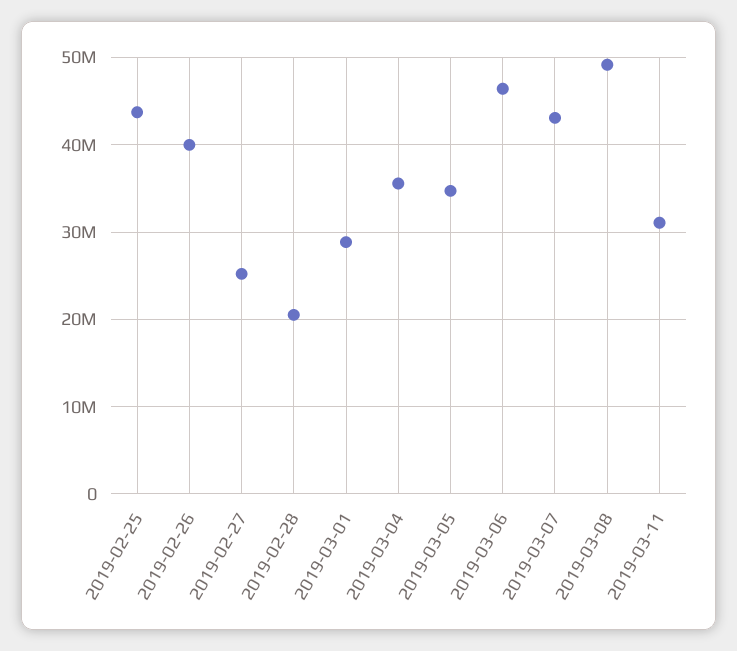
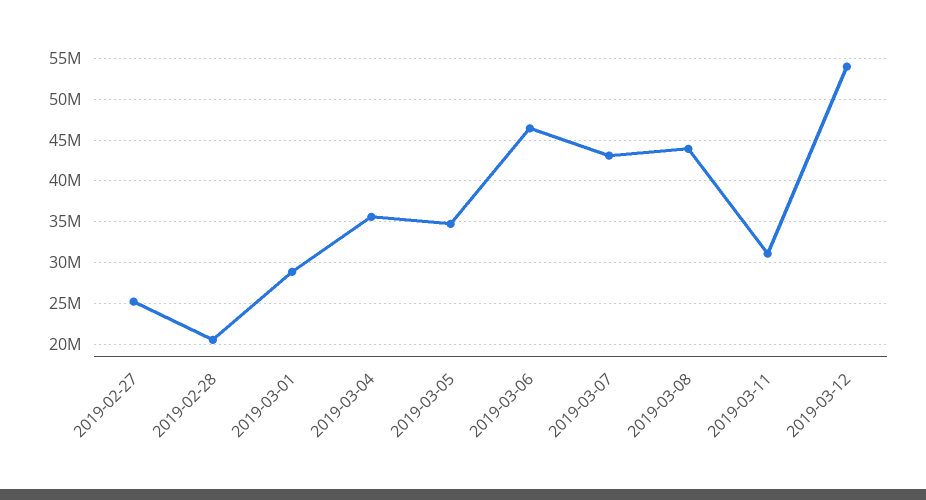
2019-02-25: 44000000 -> none
2019-02-26: 40000000 -> none
2019-03-08: 49000000 -> 44000000
2019-03-12: none -> 54000000

